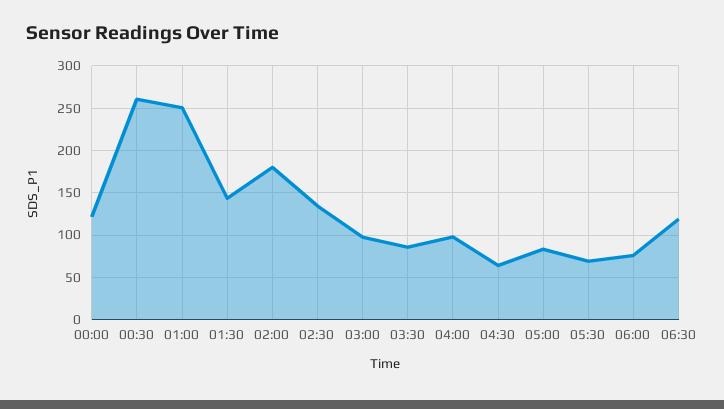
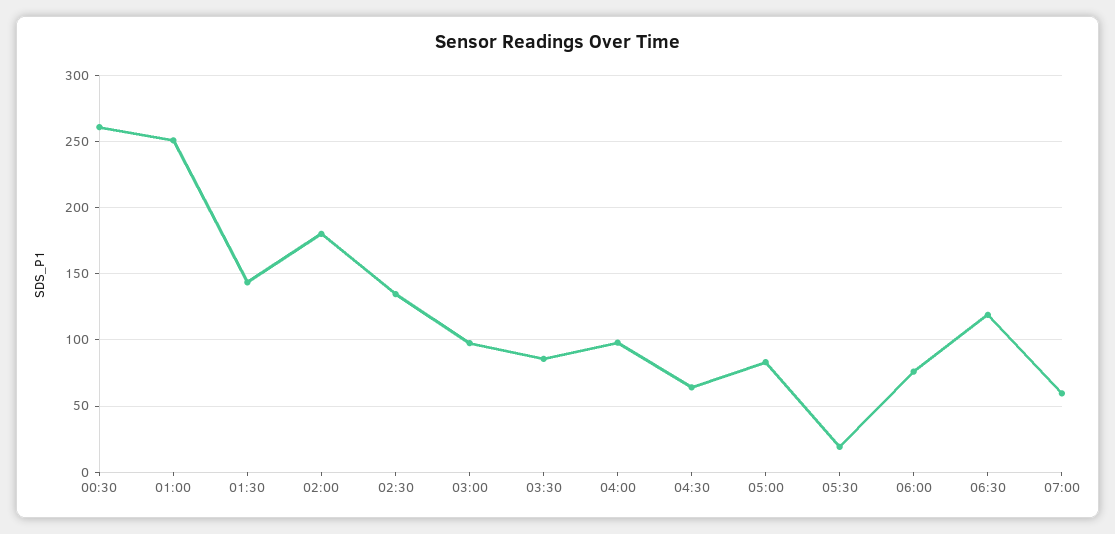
00:00: 120 -> none
05:30: 70 -> 20
07:00: none -> 60

